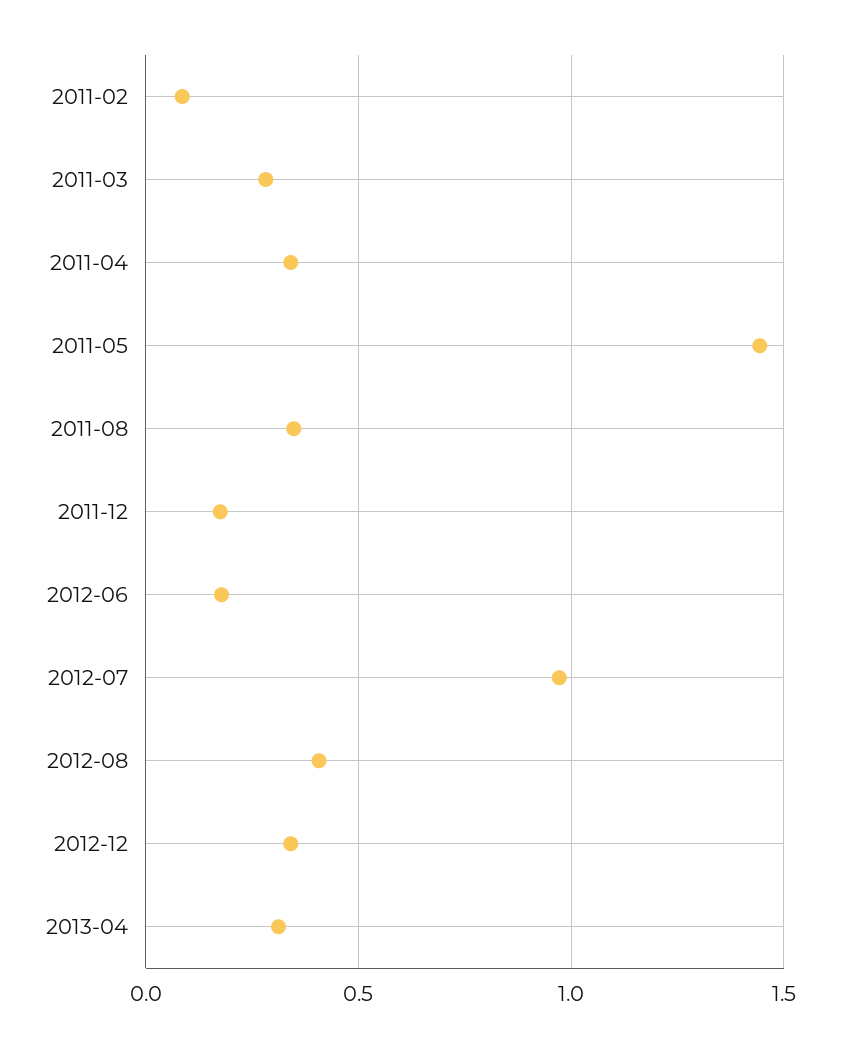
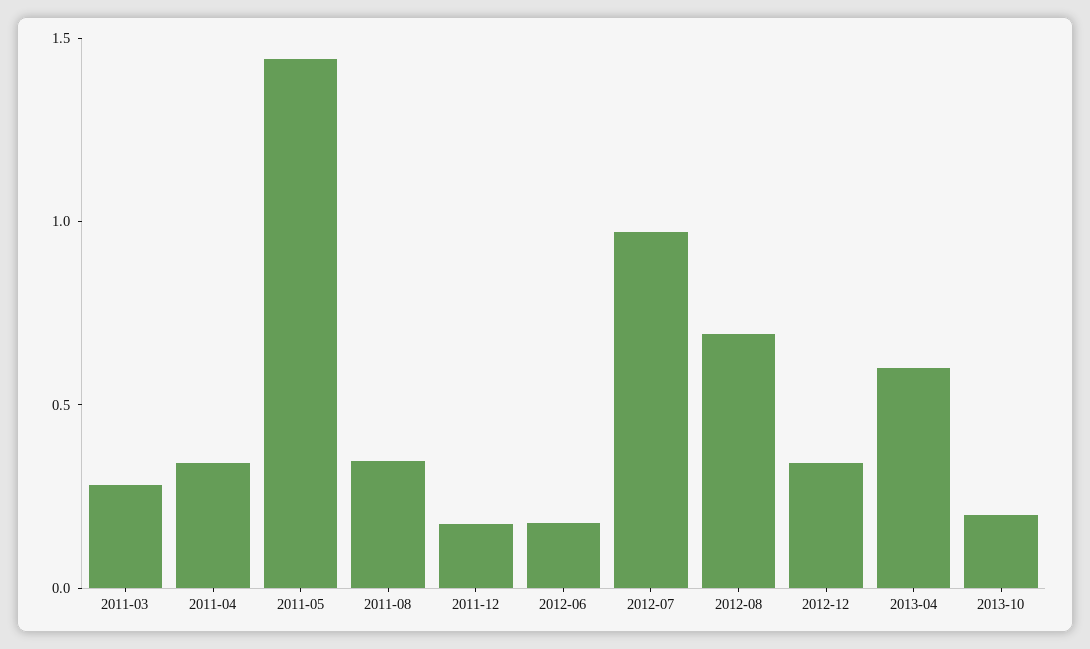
2011-02: 0.1 -> none
2012-08: 0.4 -> 0.7
2013-04: 0.3 -> 0.6
2013-10: none -> 0.2

